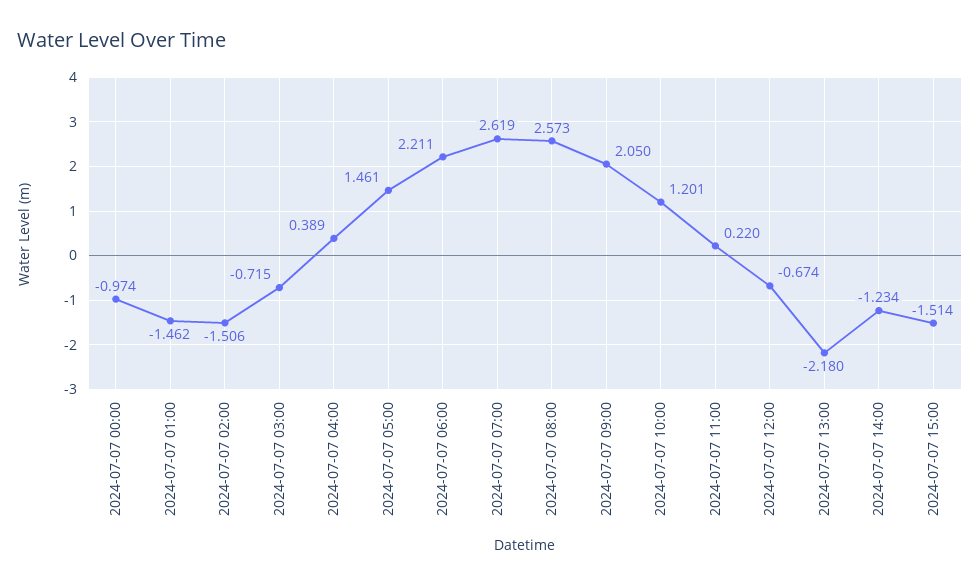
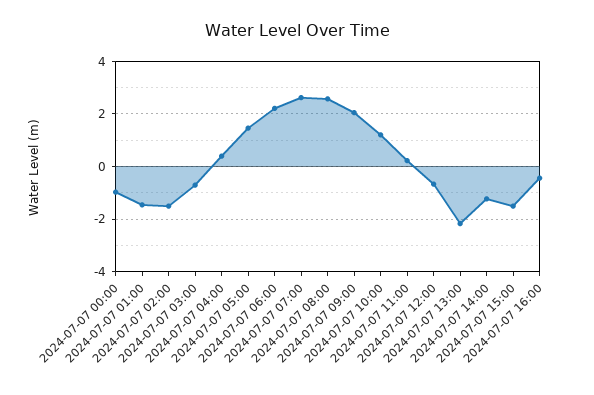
2024-07-07 16:00: none -> -0.5

